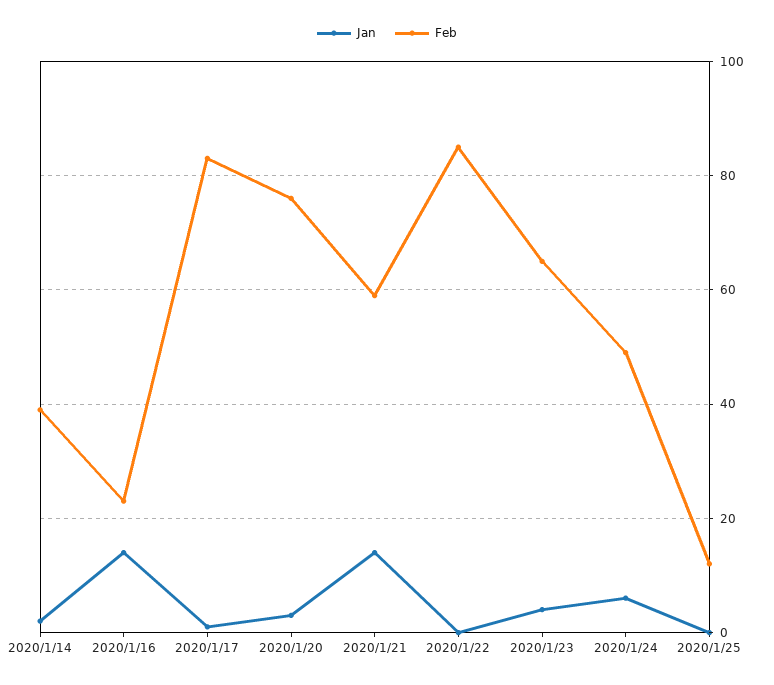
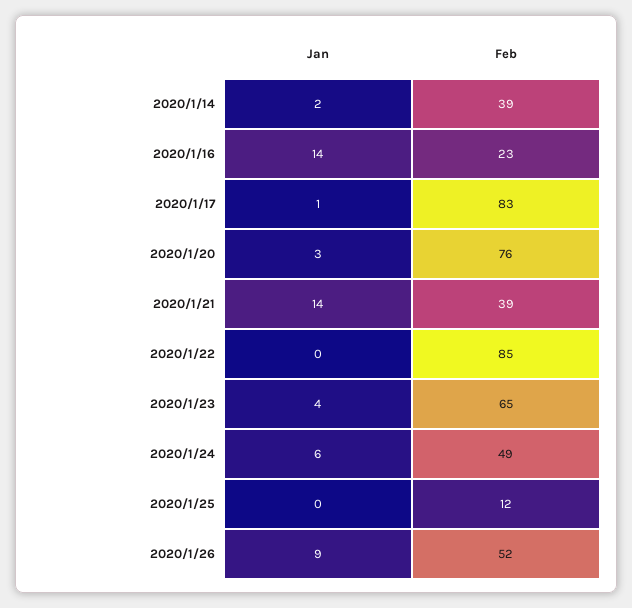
Feb, 2020/1/21: 60 -> 39
Jan, 2020/1/26: none -> 9
Feb, 2020/1/26: none -> 52

